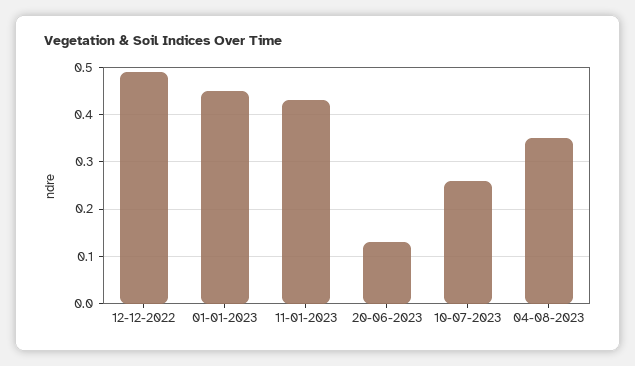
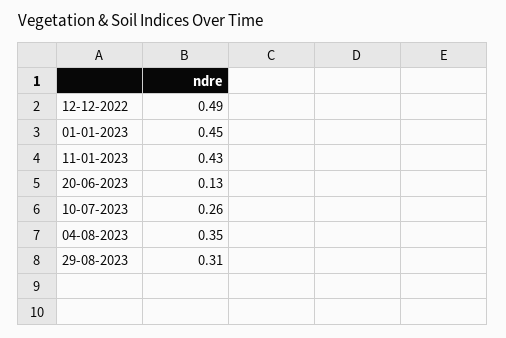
29-08-2023: none -> 0.31

